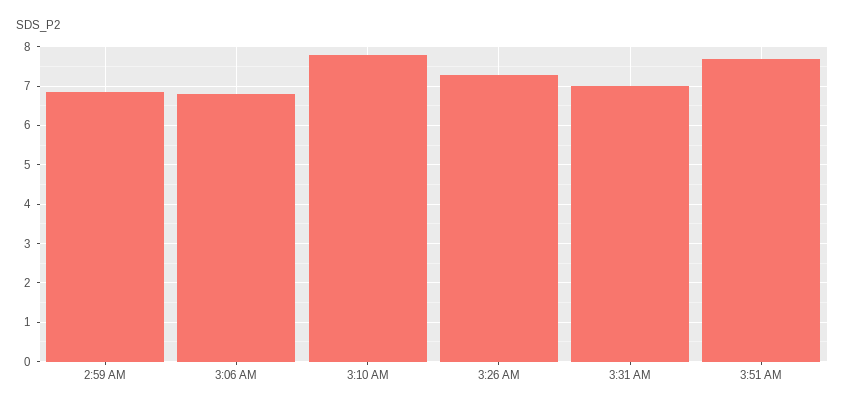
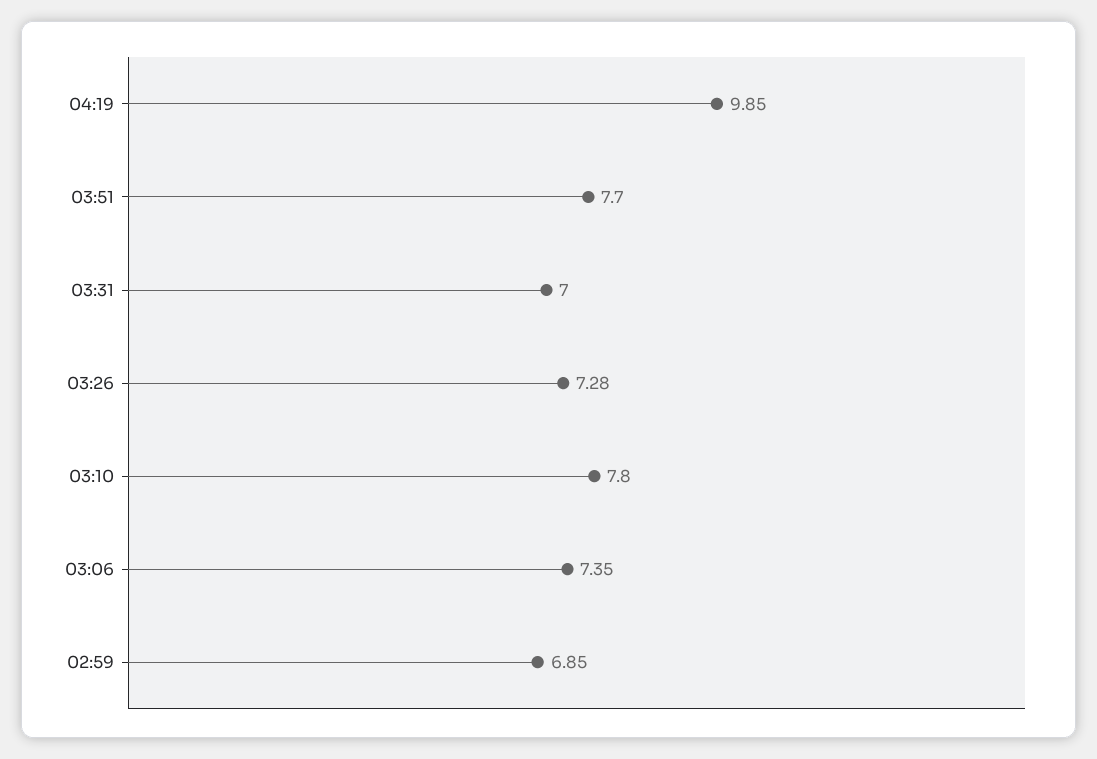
3:06 AM: 6.8 -> 7.35
04:19: none -> 9.85

